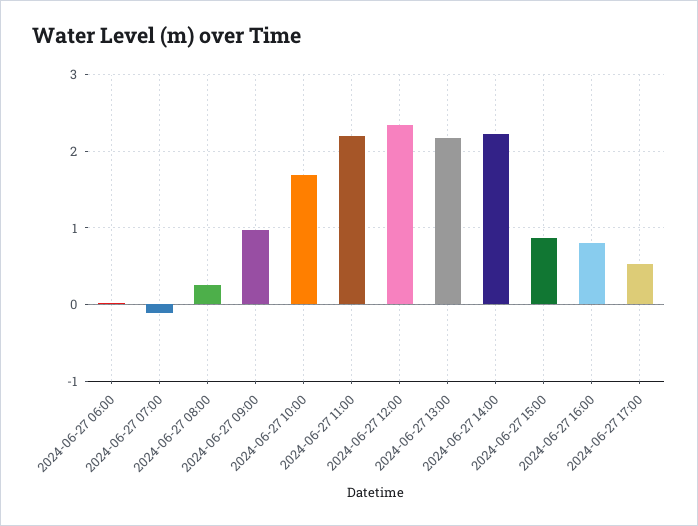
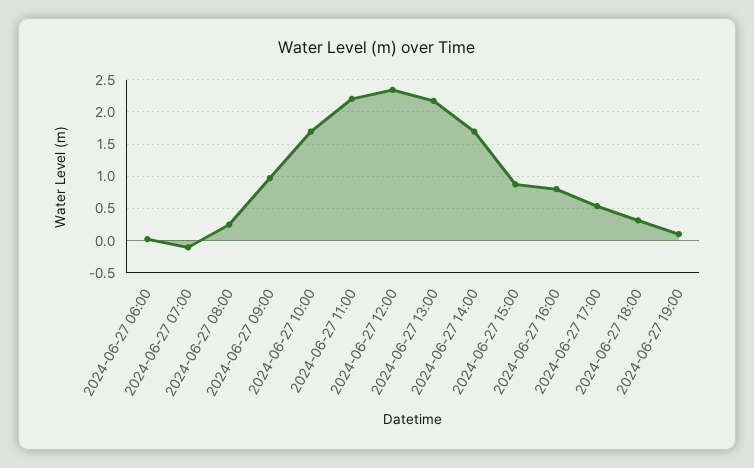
2024-06-27 14:00: 2.2 -> 1.7
2024-06-27 18:00: none -> 0.3
2024-06-27 19:00: none -> 0.1

